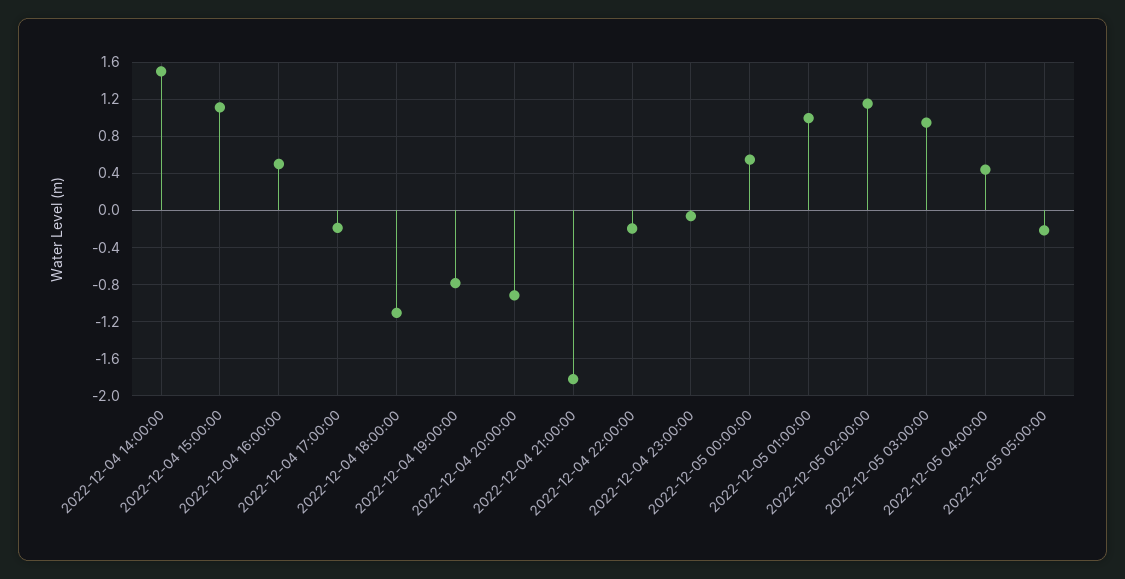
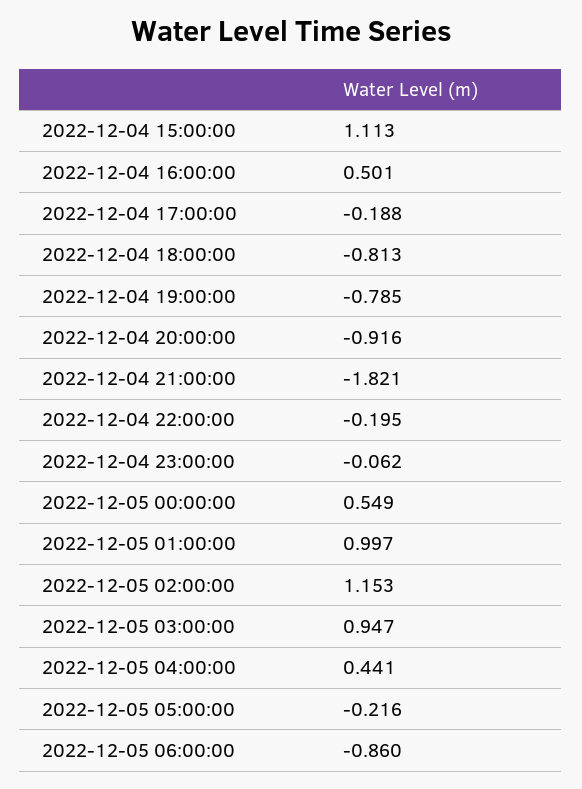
2022-12-04 14:00:00: 1.5 -> none
2022-12-04 18:00:00: -1.1 -> -0.813
2022-12-05 06:00:00: none -> -0.86

